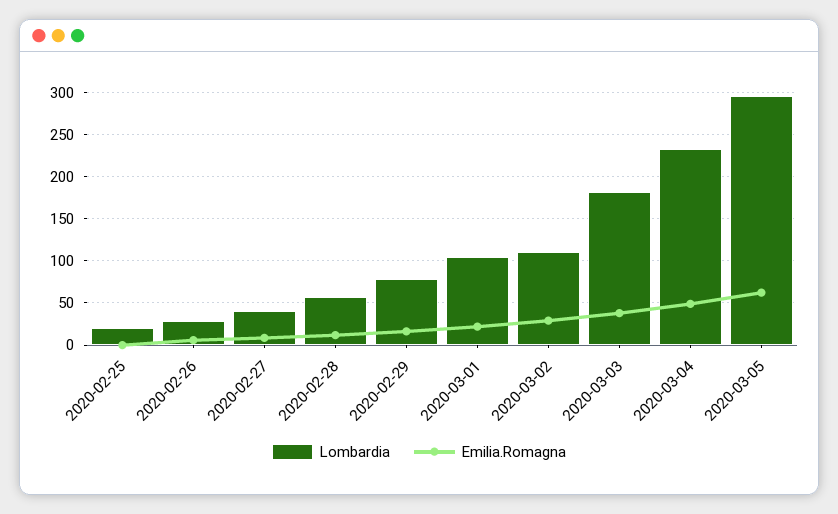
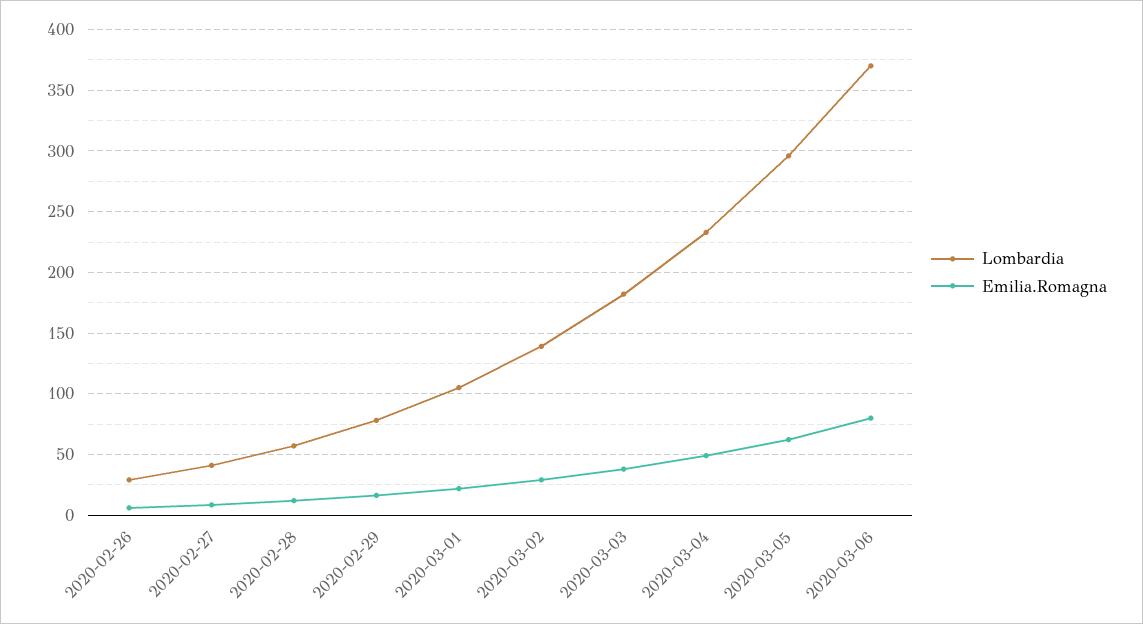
Lombardia, 2020-02-25: 20 -> none
Emilia.Romagna, 2020-02-25: 0 -> none
Lombardia, 2020-03-02: 110 -> 140
Lombardia, 2020-03-06: none -> 370
Emilia.Romagna, 2020-03-06: none -> 80

